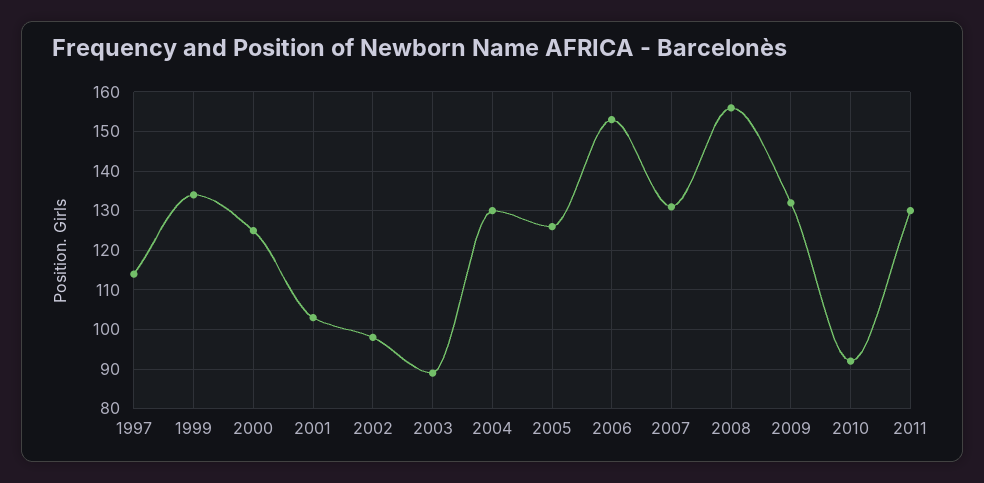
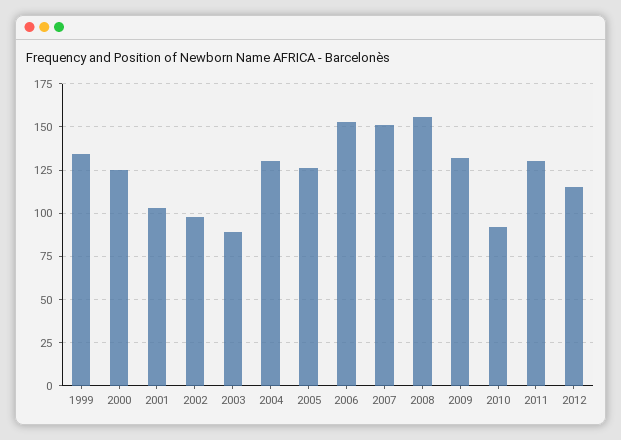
1997: 115 -> none
2007: 130 -> 150
2012: none -> 115

